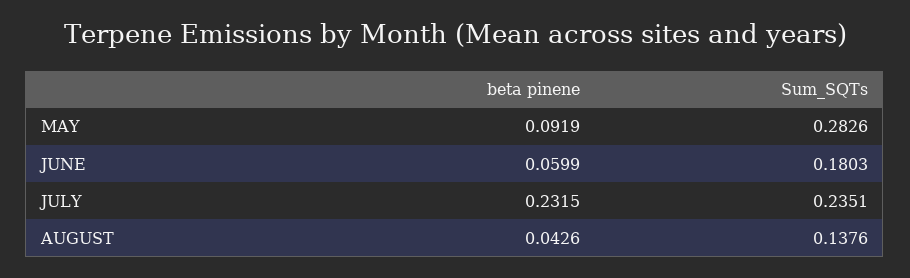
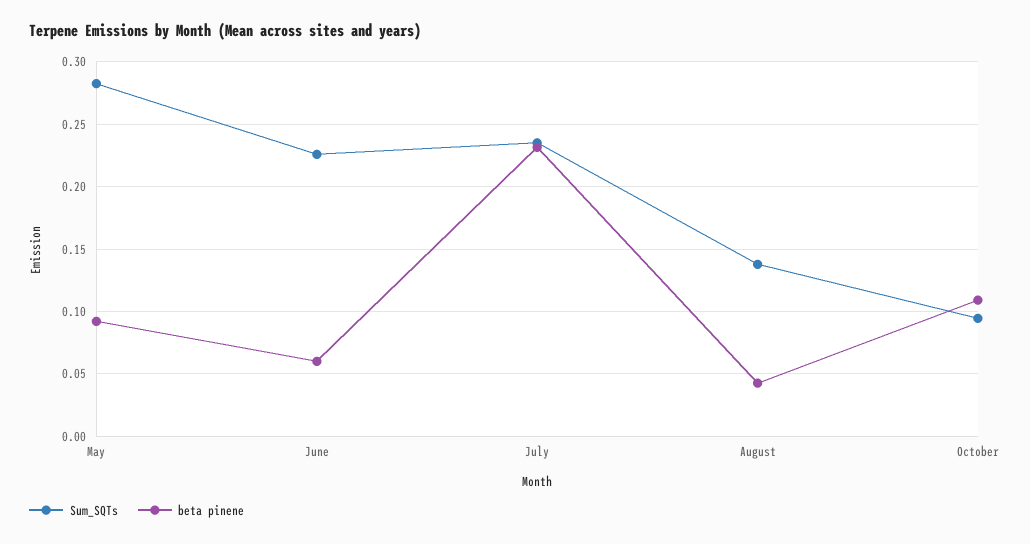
Sum_SQTs, JUNE: 0.1803 -> 0.225
Sum_SQTs, October: none -> 0.095
beta pinene, October: none -> 0.11

